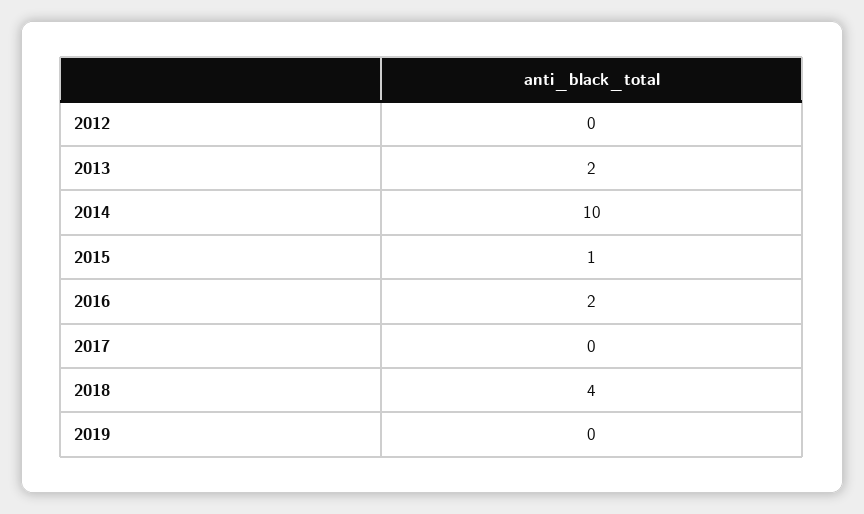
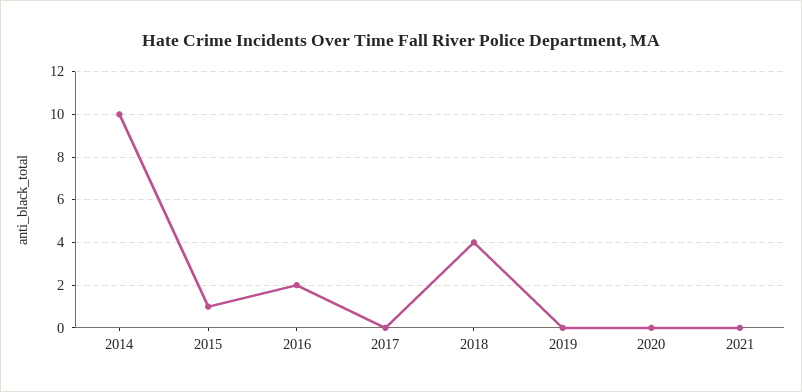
2012: 0 -> none
2013: 2 -> none
2020: none -> 0
2021: none -> 0

